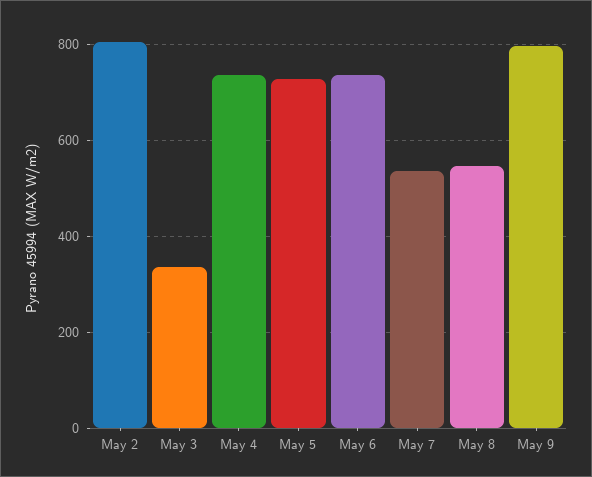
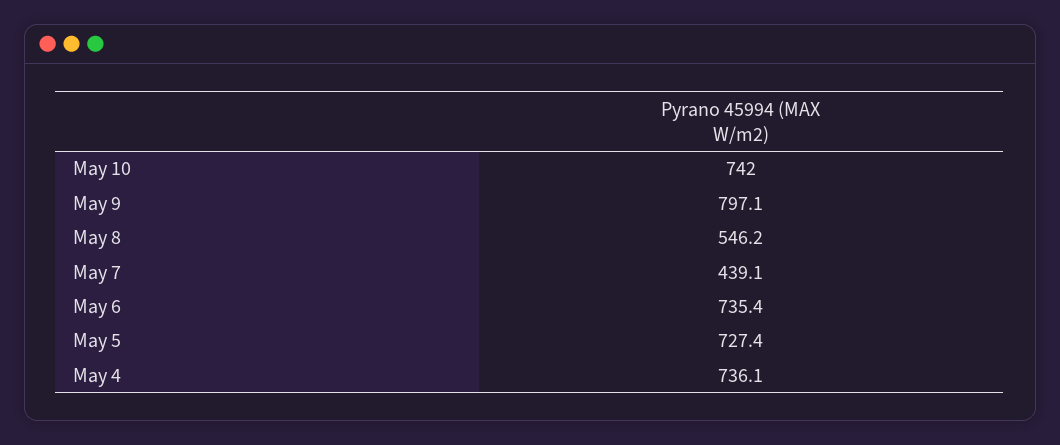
May 2: 800 -> none
May 3: 340 -> none
May 7: 540 -> 439.1
May 10: none -> 742

